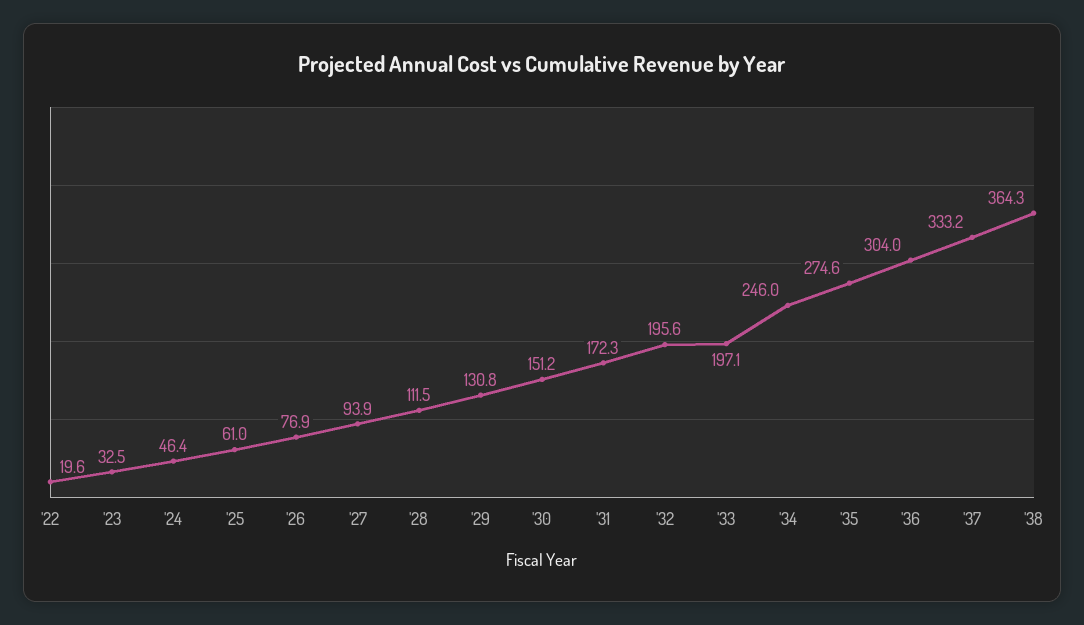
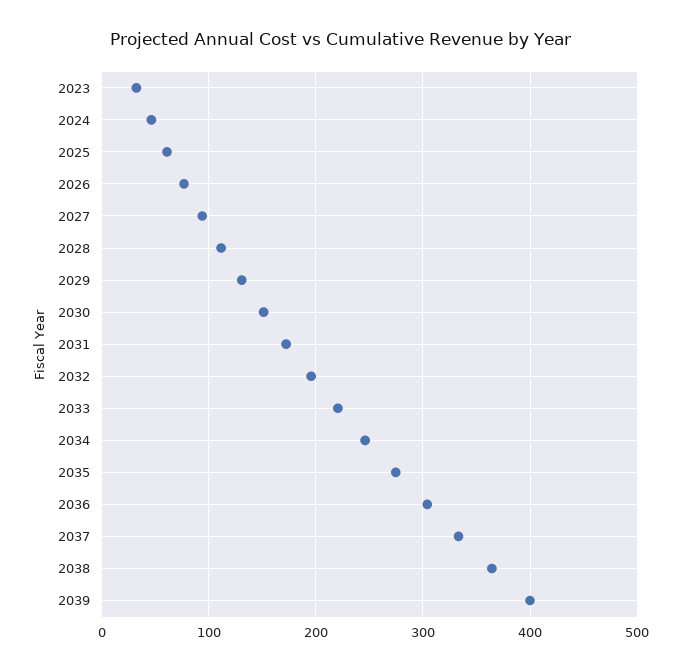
'22: 19.6 -> none
'33: 197.1 -> 220
2039: none -> 400

